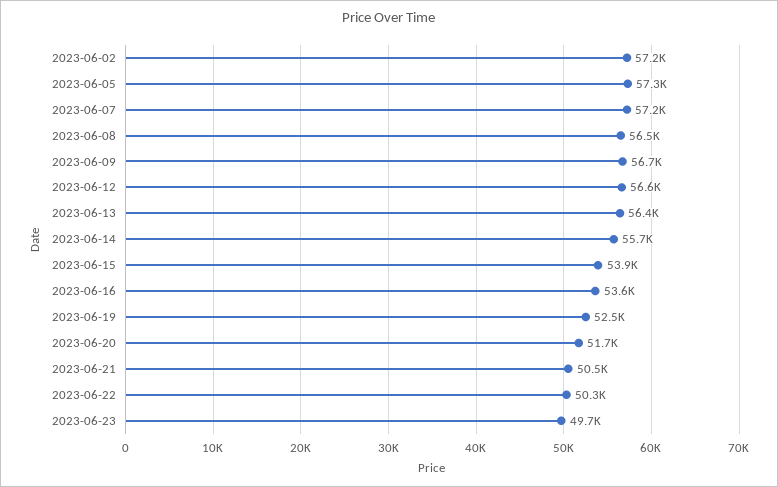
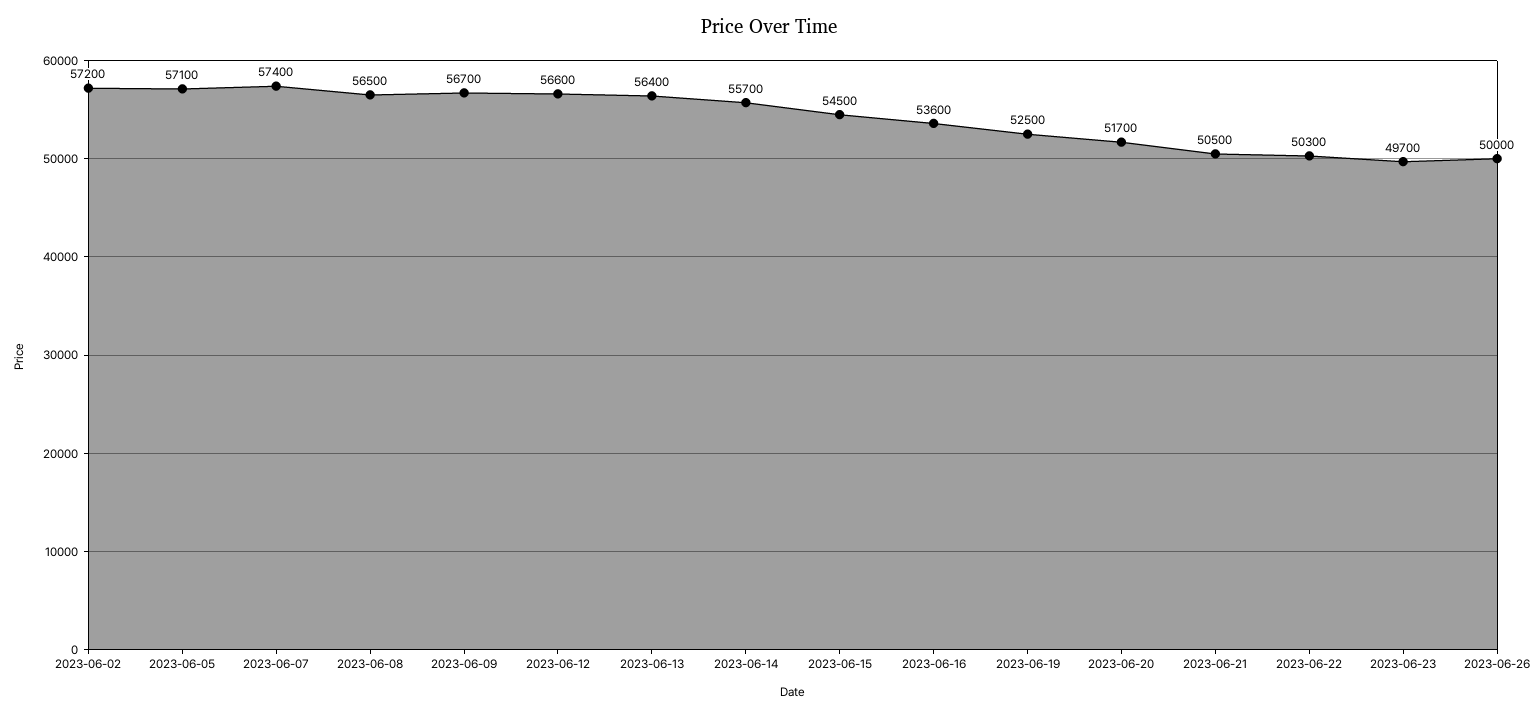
2023-06-05: 57300 -> 57100
2023-06-07: 57200 -> 57400
2023-06-15: 53900 -> 54500
2023-06-26: none -> 50000

